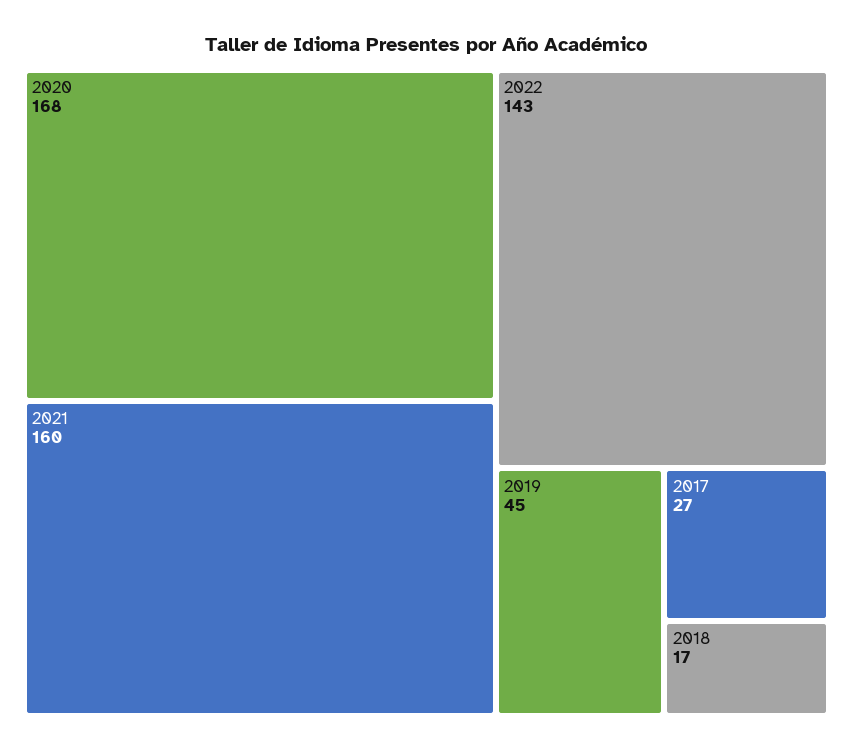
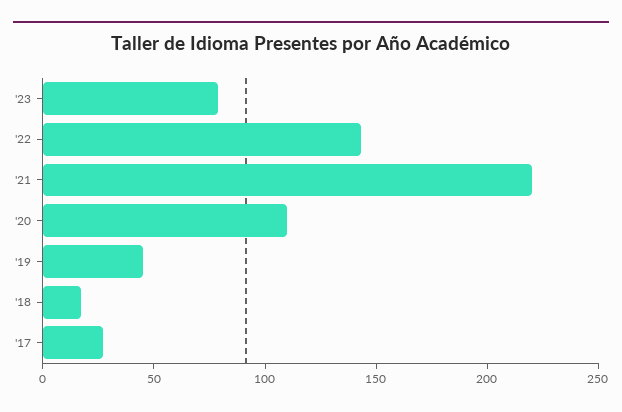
2020: 168 -> 110
2021: 160 -> 220
'23: none -> 80

